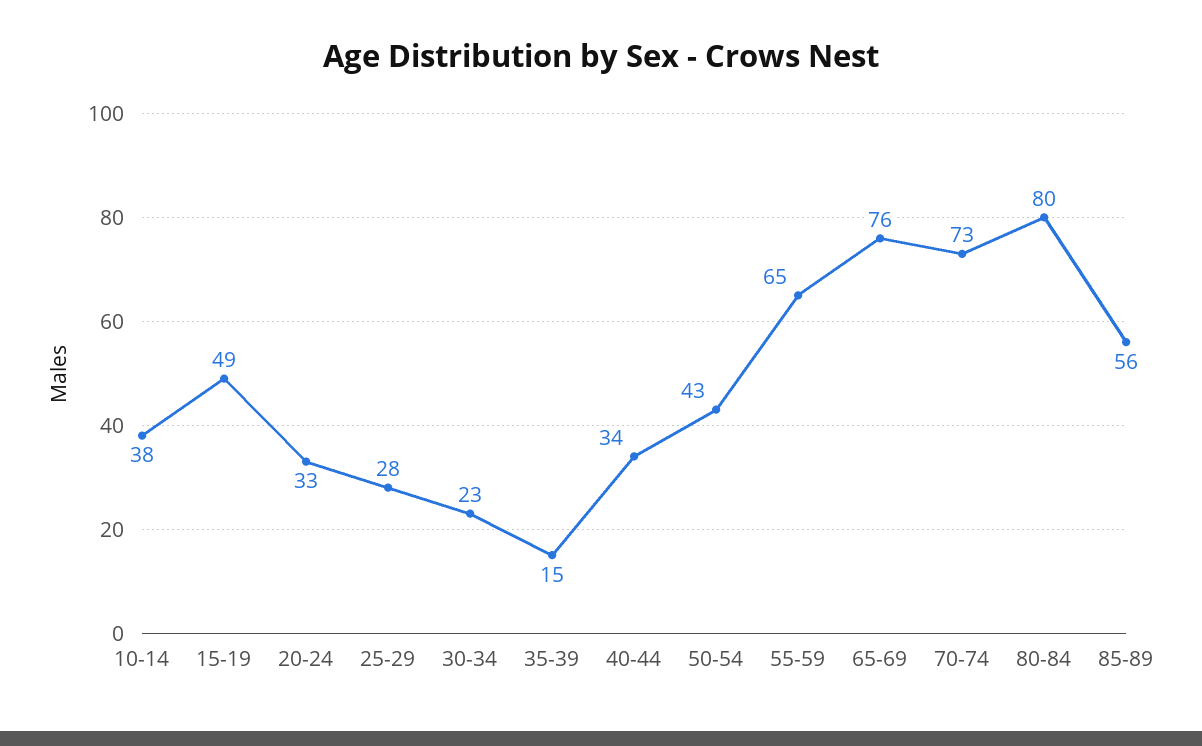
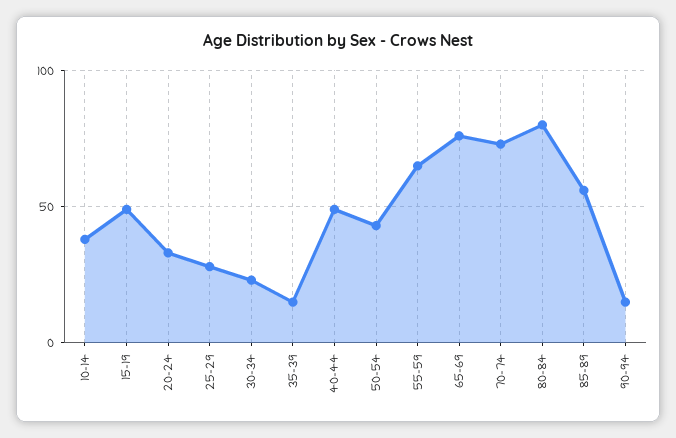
40-44: 34 -> 50
90-94: none -> 15

